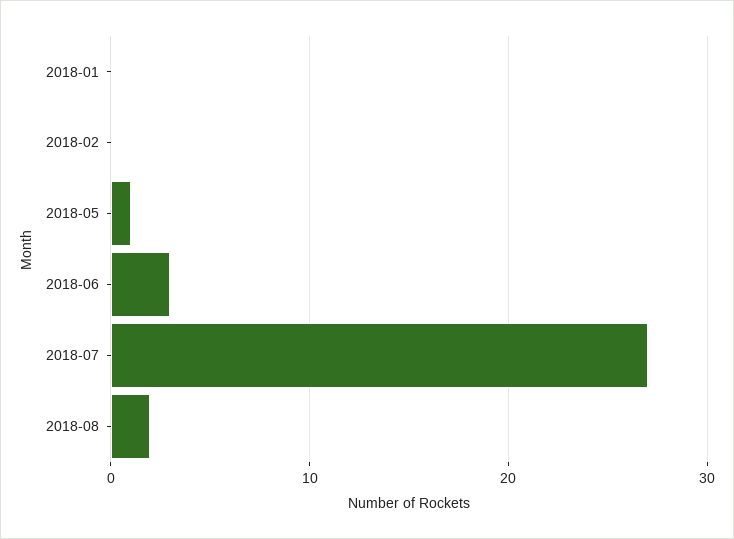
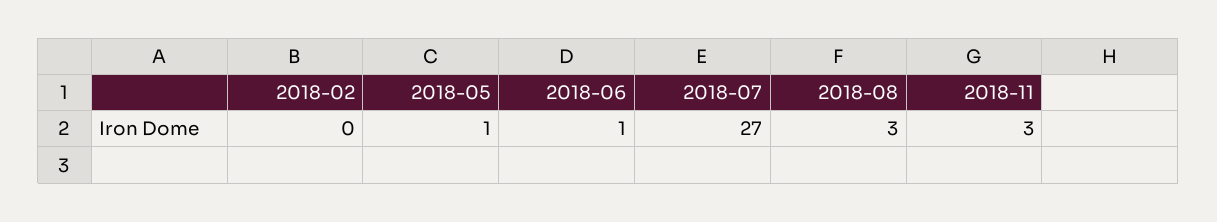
2018-01: 0 -> none
2018-06: 3 -> 1
2018-08: 2 -> 3
2018-11: none -> 3

